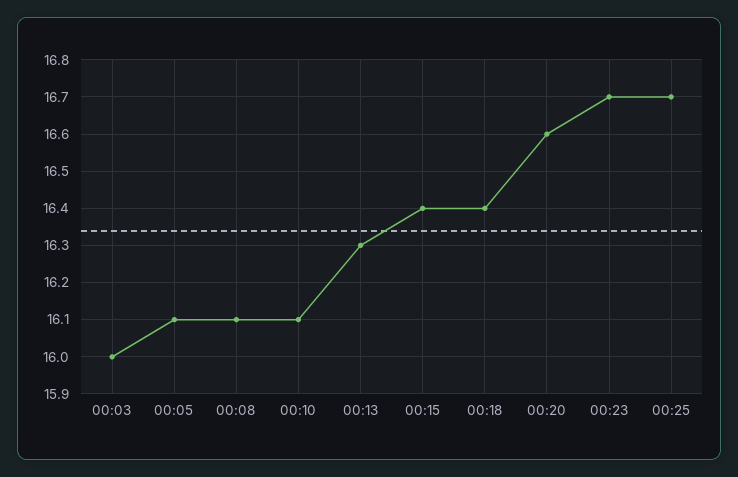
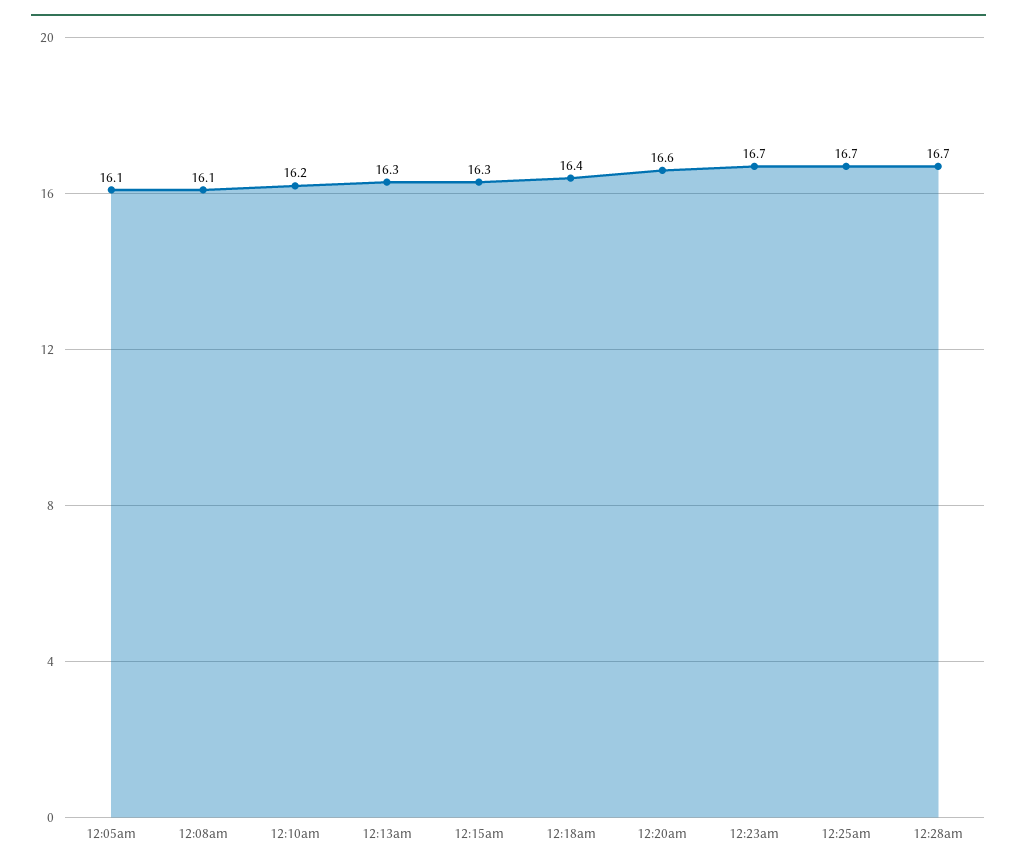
00:03: 16 -> none
00:10: 16.1 -> 16.2
00:15: 16.4 -> 16.3
12:28am: none -> 16.7

